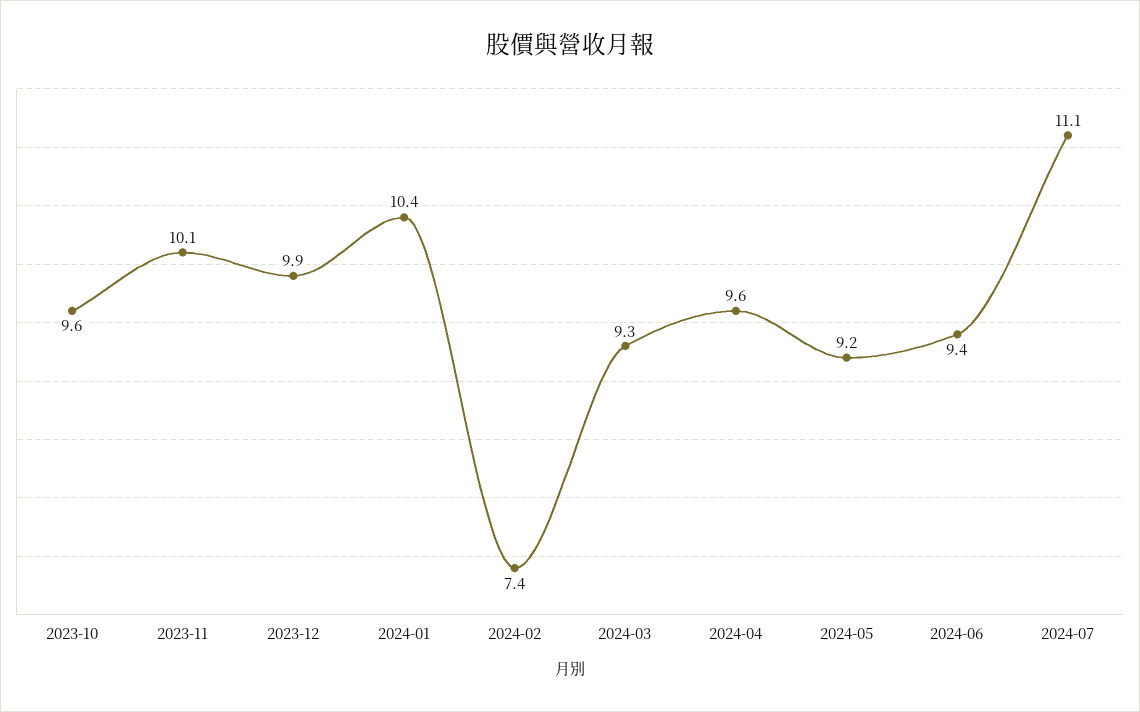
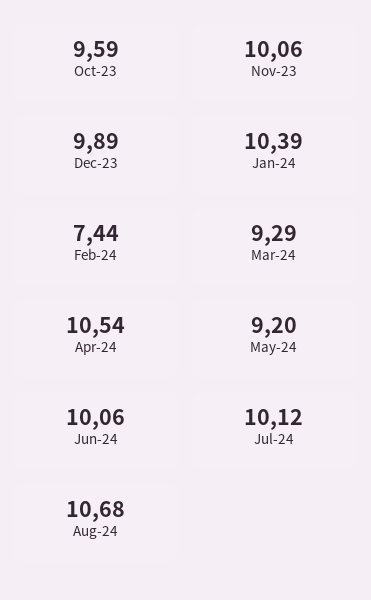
2024-04: 9.6 -> 10.54
2024-06: 9.4 -> 10.06
2024-07: 11.1 -> 10.12
Aug-24: none -> 10.68

